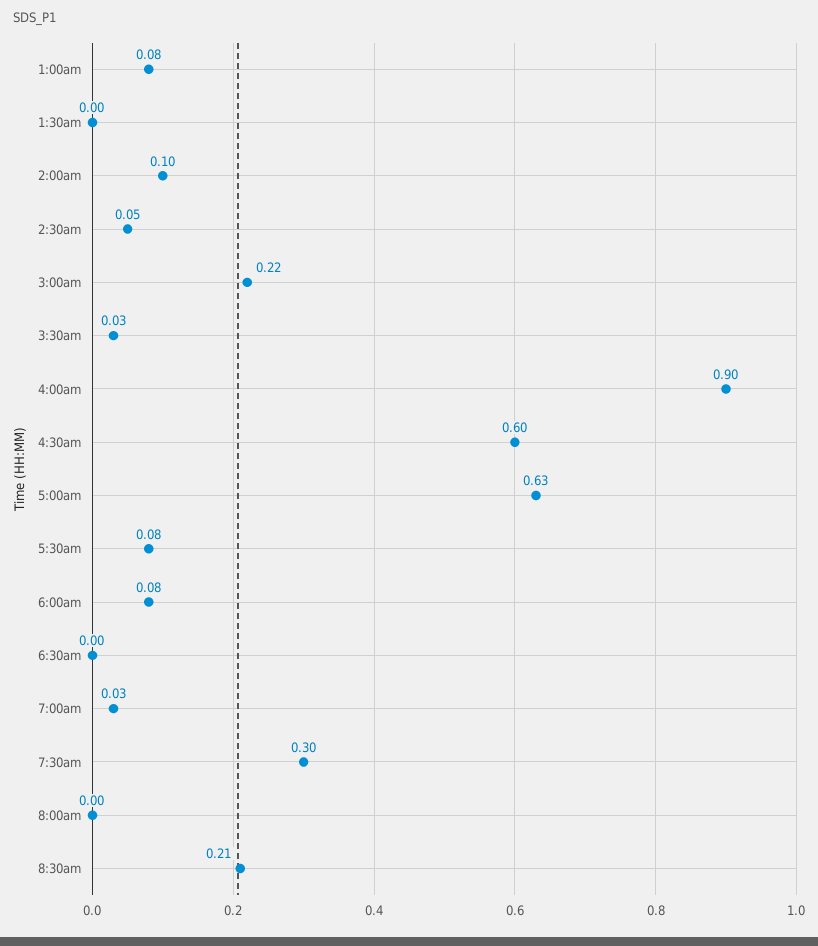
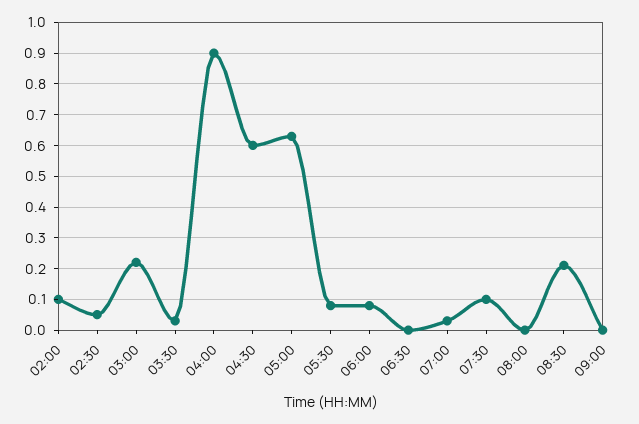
1:00am: 0.08 -> none
1:30am: 0 -> none
7:30am: 0.3 -> 0.1
09:00: none -> 0

